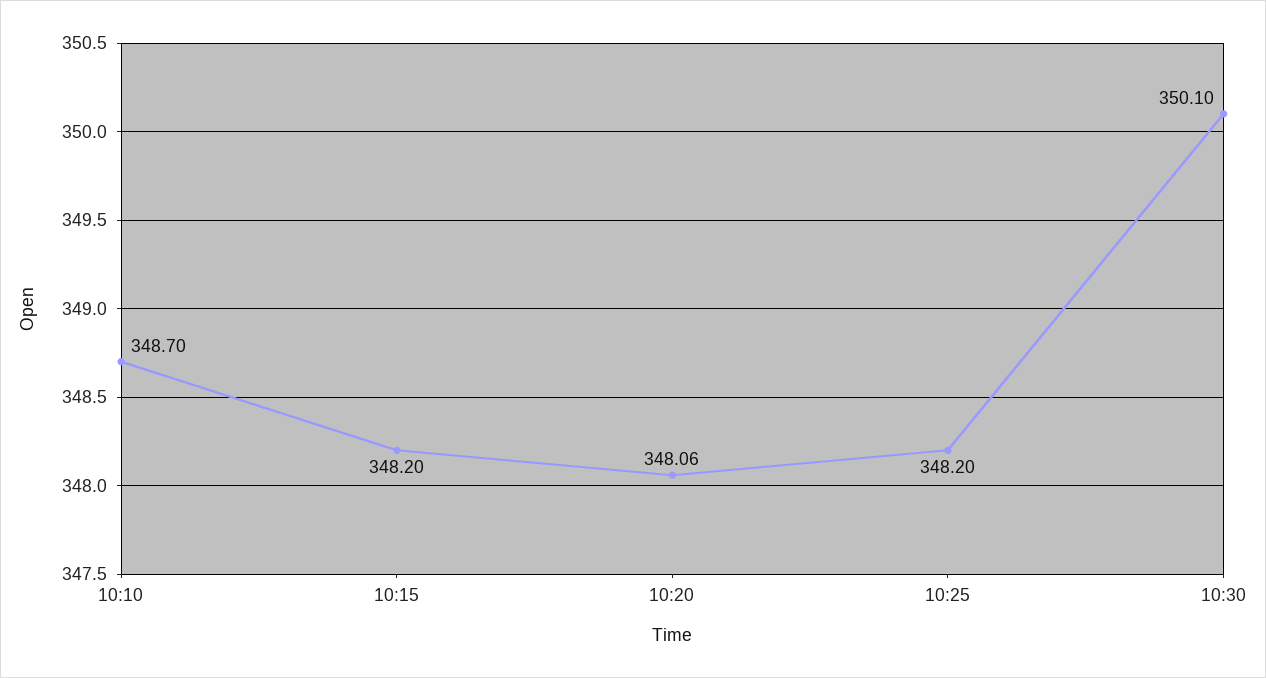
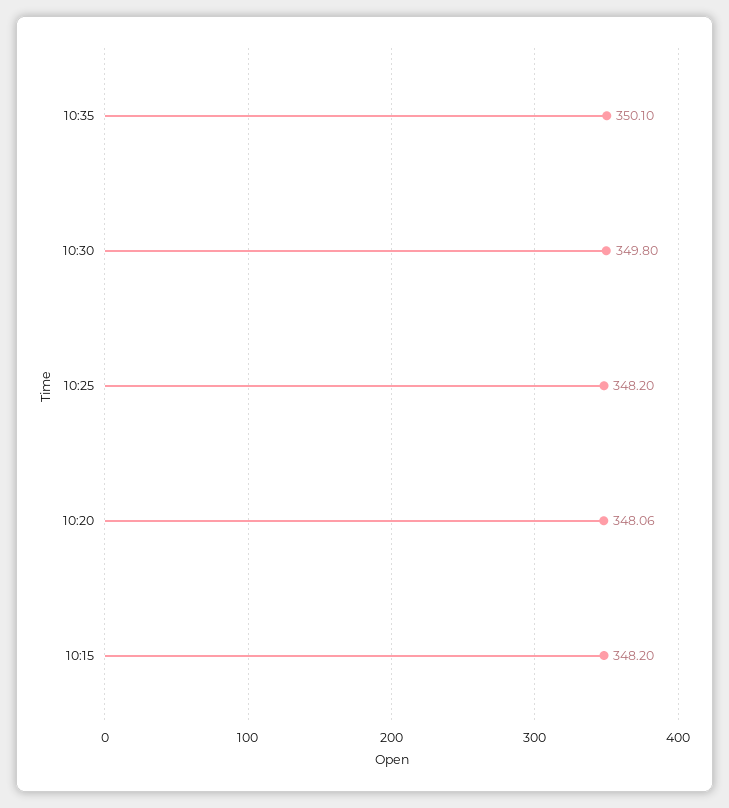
10:10: 348.7 -> none
10:30: 350.1 -> 349.8
10:35: none -> 350.1

